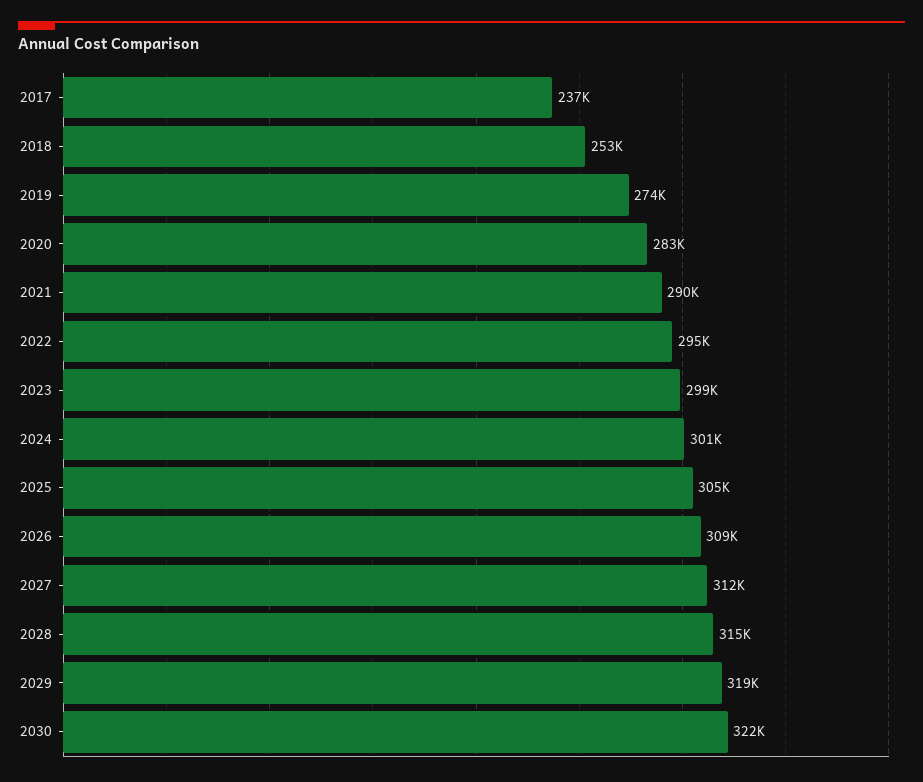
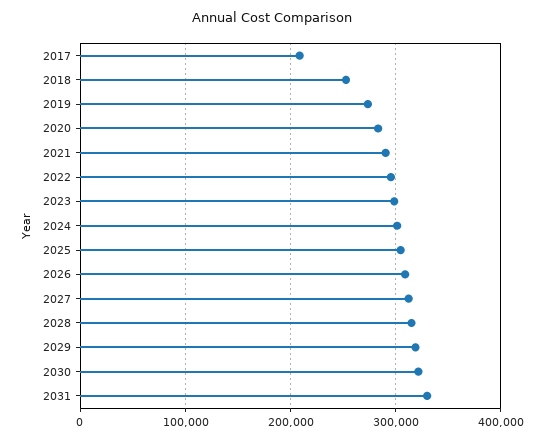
2017: 237000 -> 210000
2031: none -> 330000

